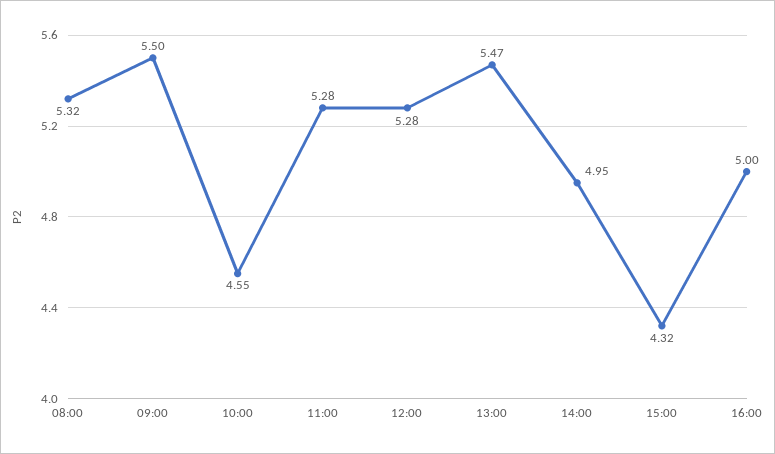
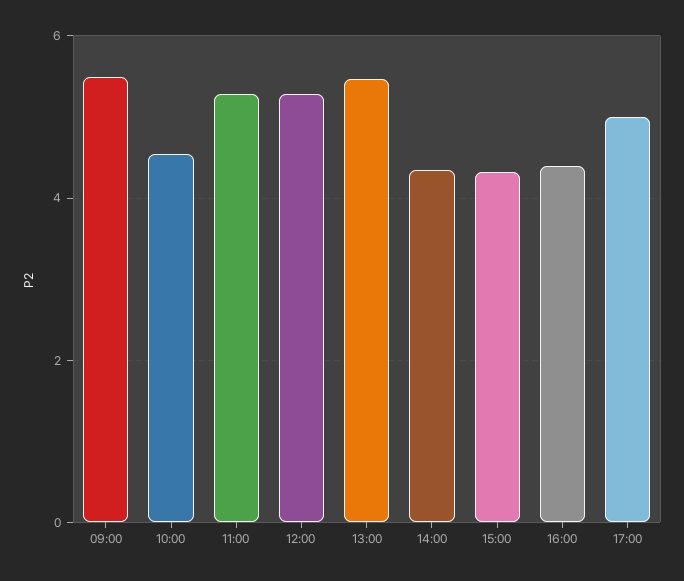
08:00: 5.32 -> none
14:00: 4.95 -> 4.4
16:00: 5 -> 4.4
17:00: none -> 5

